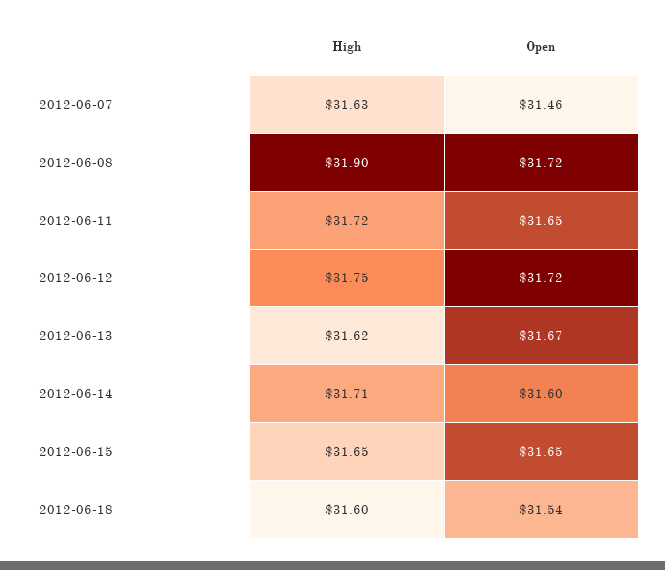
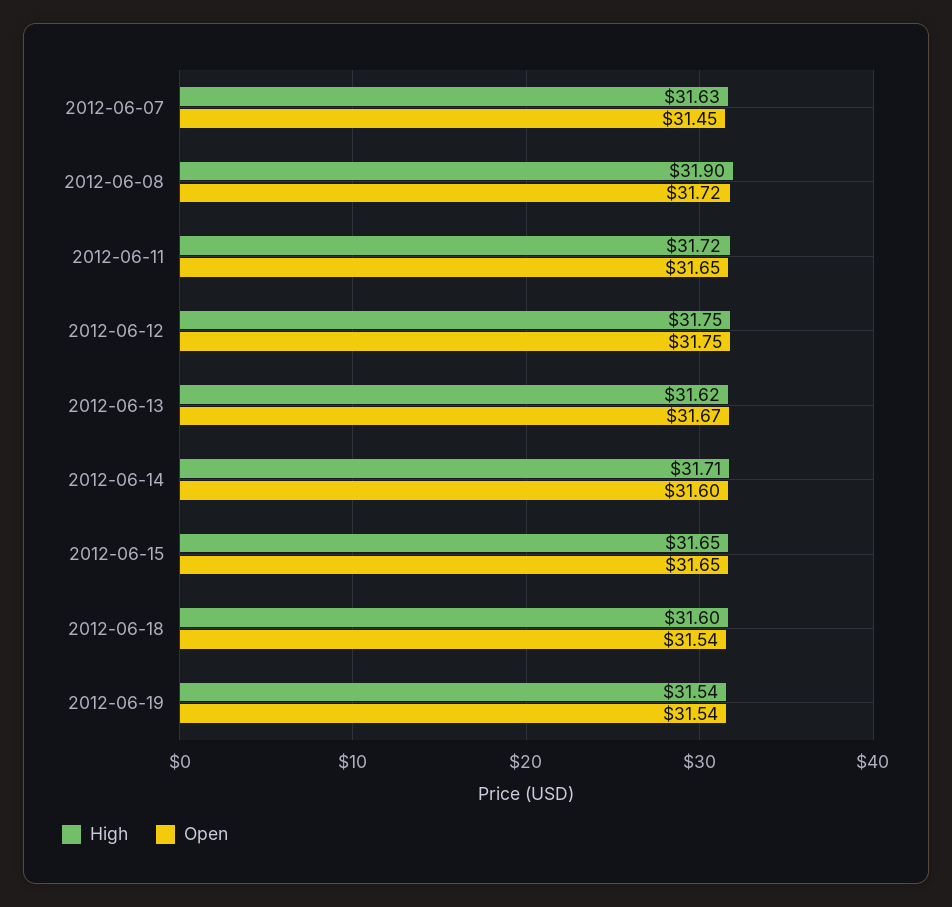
Open, 2012-06-07: 31.46 -> 31.45
Open, 2012-06-12: 31.72 -> 31.75
High, 2012-06-19: none -> 31.54
Open, 2012-06-19: none -> 31.54

